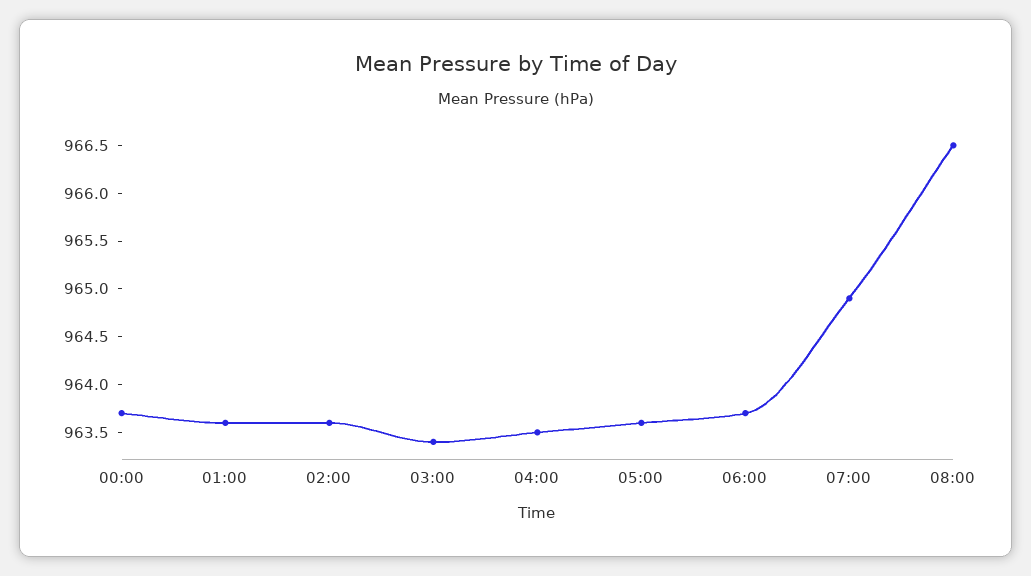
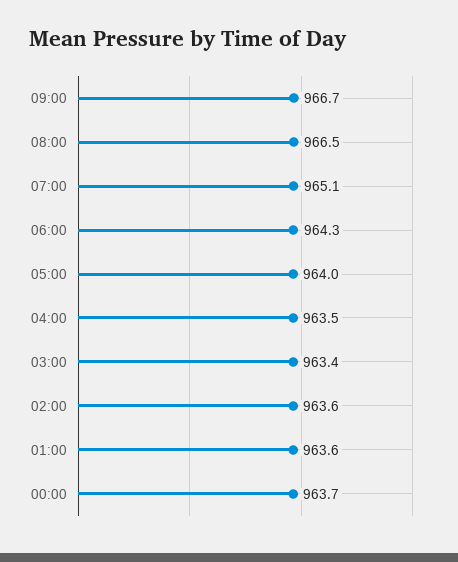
05:00: 963.6 -> 964
06:00: 963.7 -> 964.3
07:00: 964.9 -> 965.1
09:00: none -> 966.7

